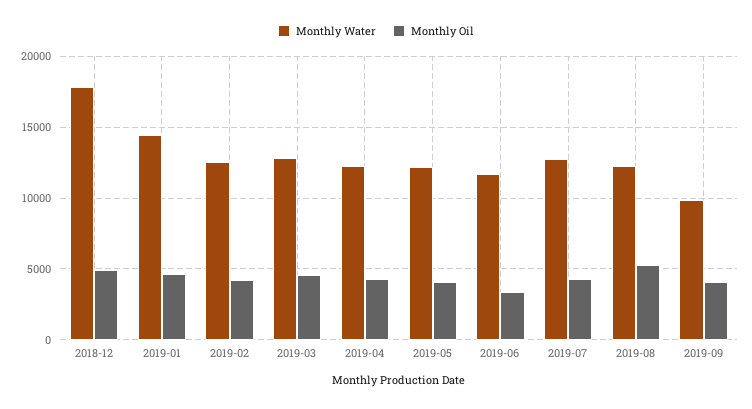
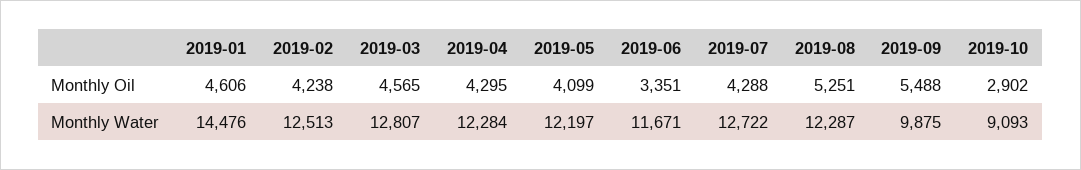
Monthly Water, 2018-12: 18000 -> none
Monthly Oil, 2018-12: 5000 -> none
Monthly Oil, 2019-09: 4000 -> 5488
Monthly Oil, 2019-10: none -> 2902
Monthly Water, 2019-10: none -> 9093

